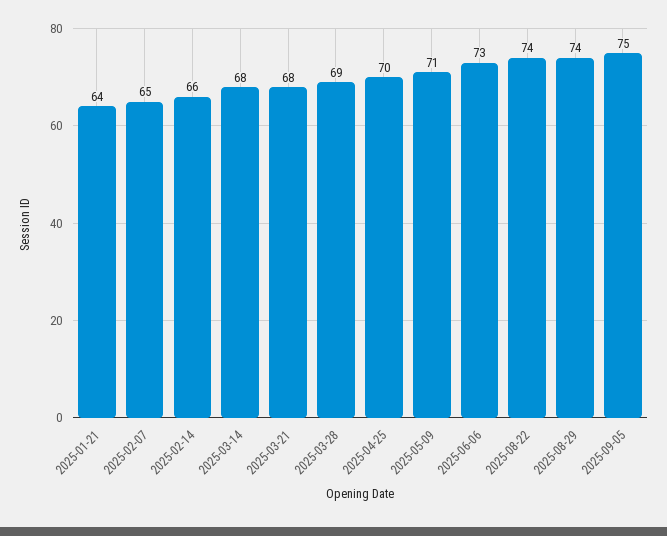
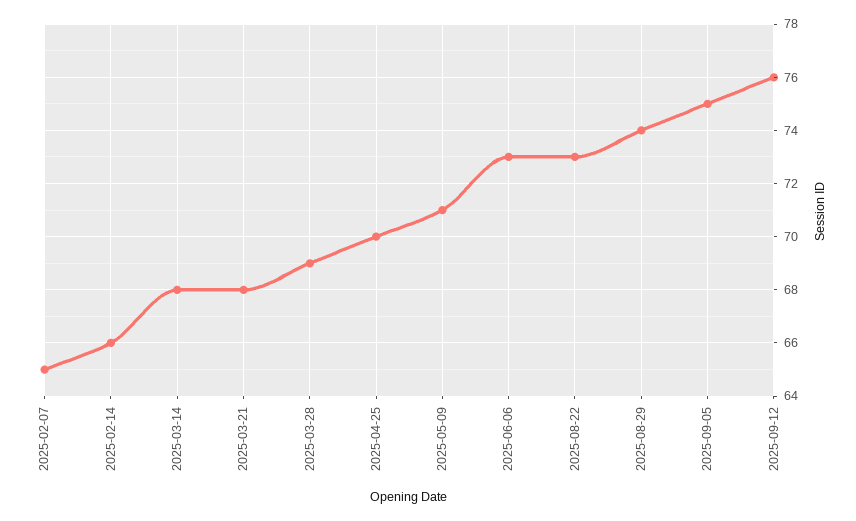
2025-01-21: 64 -> none
2025-08-22: 74 -> 73
2025-09-12: none -> 76

